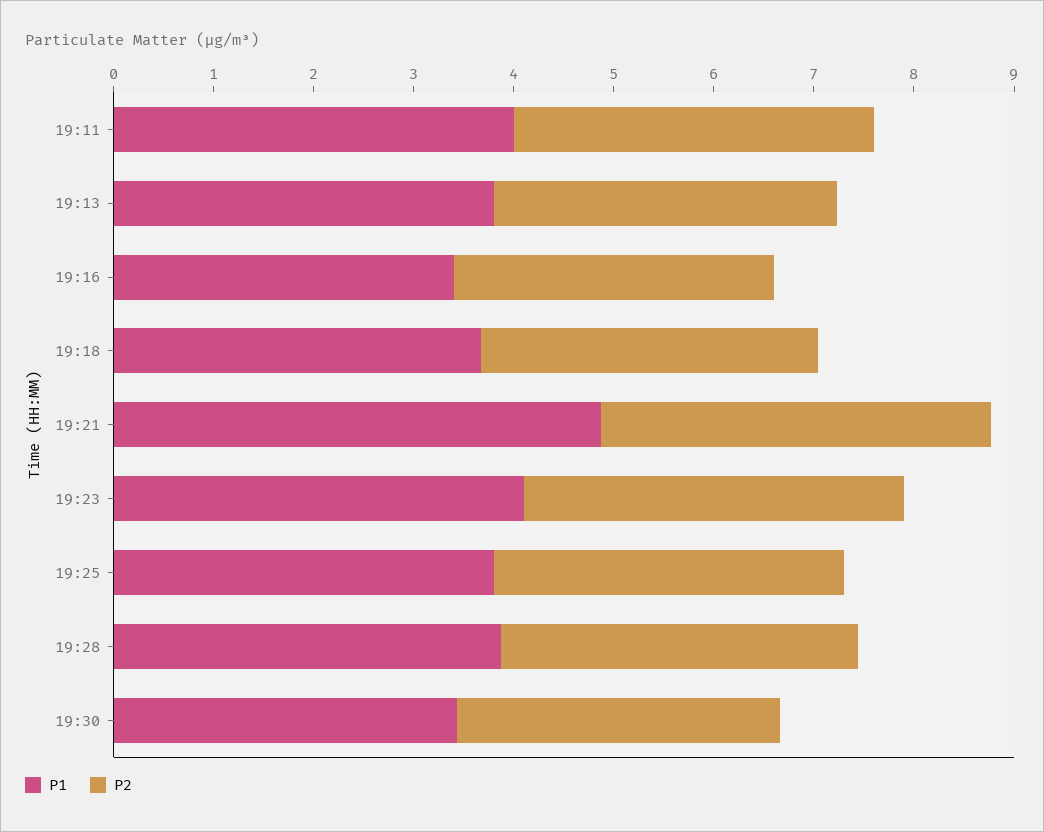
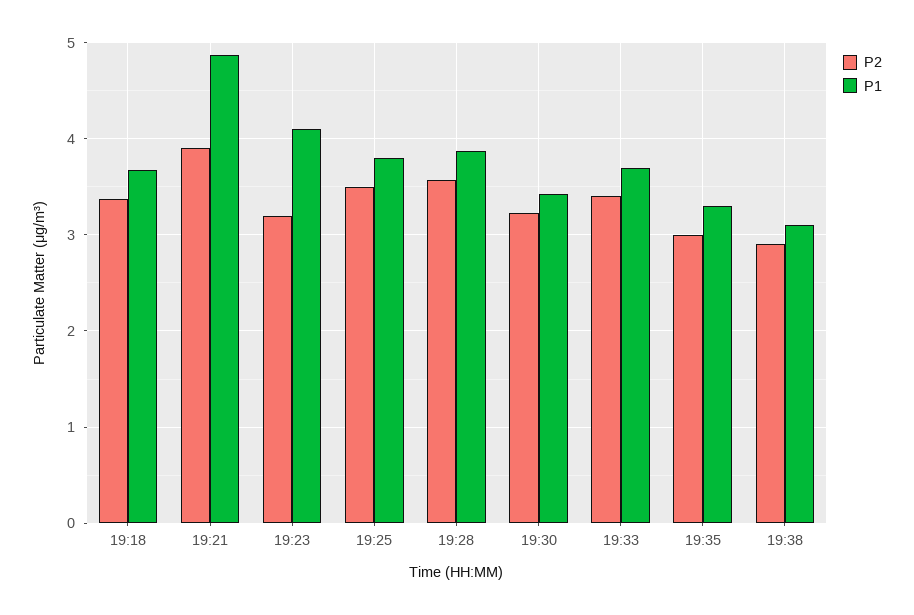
P1, 19:11: 4 -> none
P2, 19:11: 3.6 -> none
P1, 19:13: 3.8 -> none
P2, 19:13: 3.4 -> none
P1, 19:16: 3.4 -> none
P2, 19:16: 3.2 -> none
P2, 19:23: 3.8 -> 3.2
P2, 19:33: none -> 3.4
P1, 19:33: none -> 3.7
P2, 19:35: none -> 3
P1, 19:35: none -> 3.3
P2, 19:38: none -> 2.9
P1, 19:38: none -> 3.1

